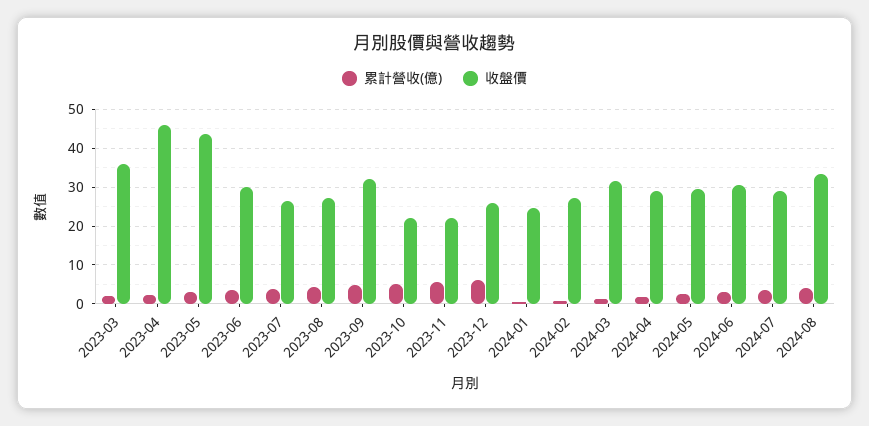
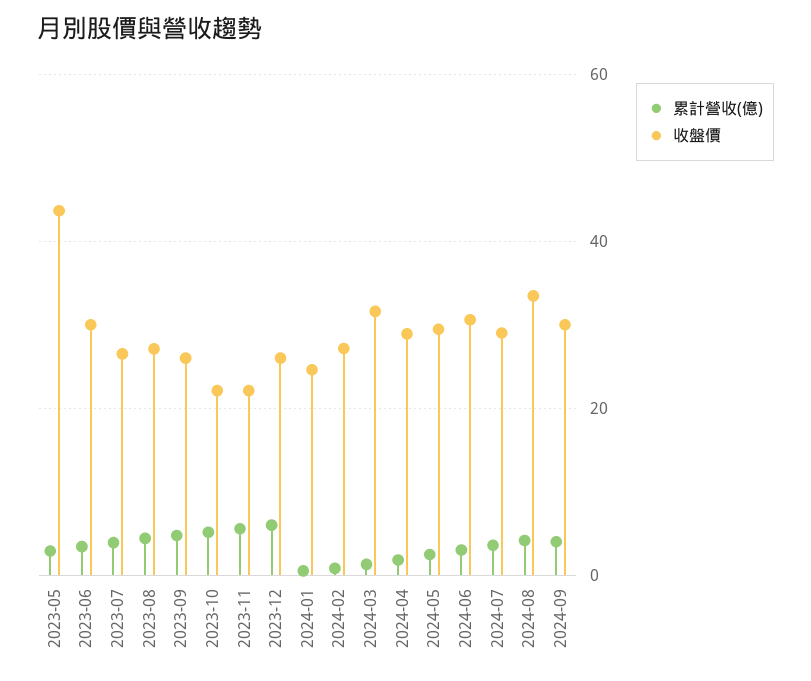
累計營收(億), 2023-03: 2 -> none
收盤價, 2023-03: 36 -> none
累計營收(億), 2023-04: 2 -> none
收盤價, 2023-04: 46 -> none
收盤價, 2023-09: 32 -> 26
累計營收(億), 2024-09: none -> 4
收盤價, 2024-09: none -> 30

